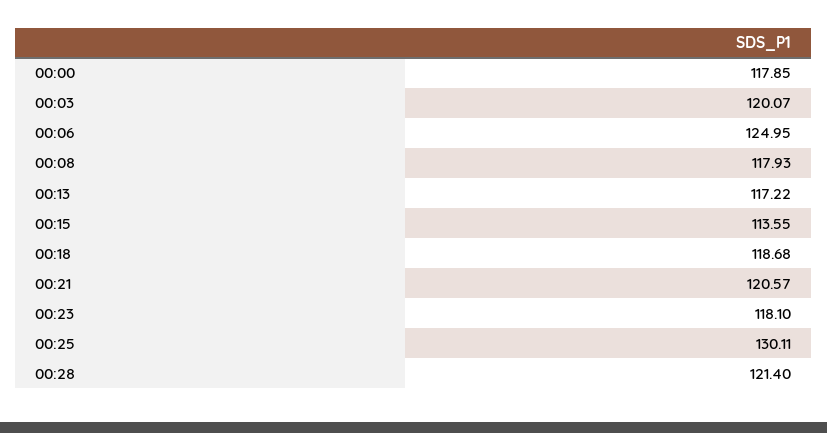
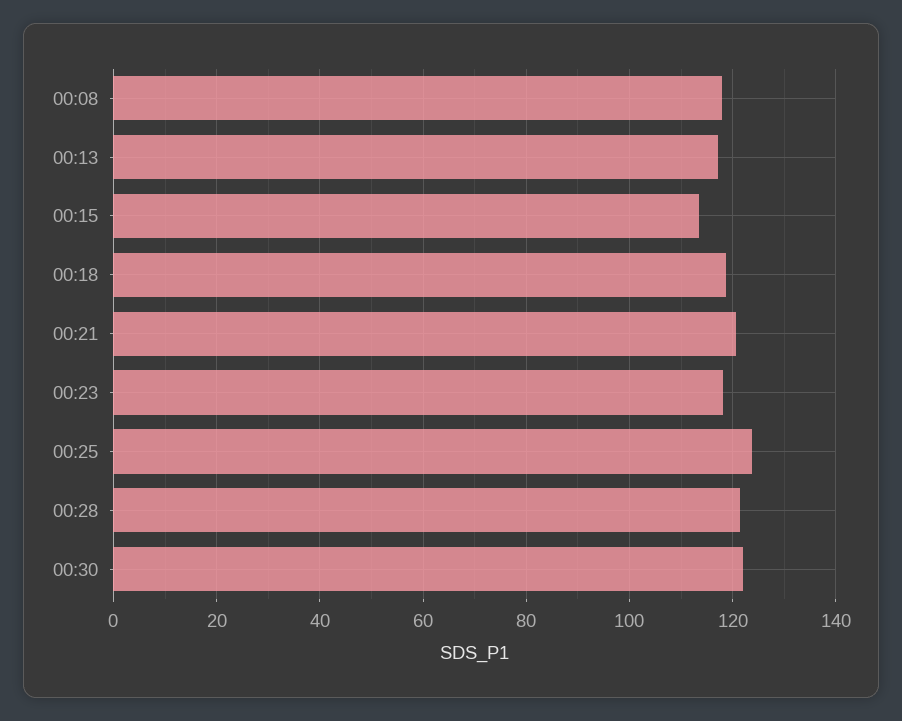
00:00: 117.85 -> none
00:03: 120.07 -> none
00:06: 124.95 -> none
00:25: 130.11 -> 124
00:30: none -> 122

